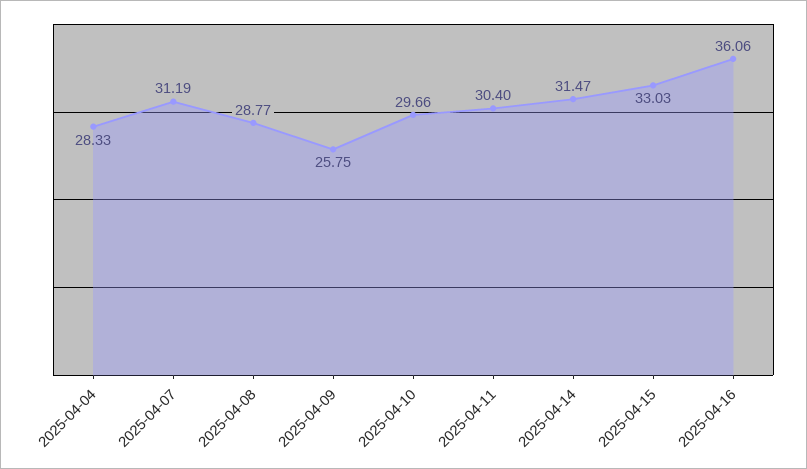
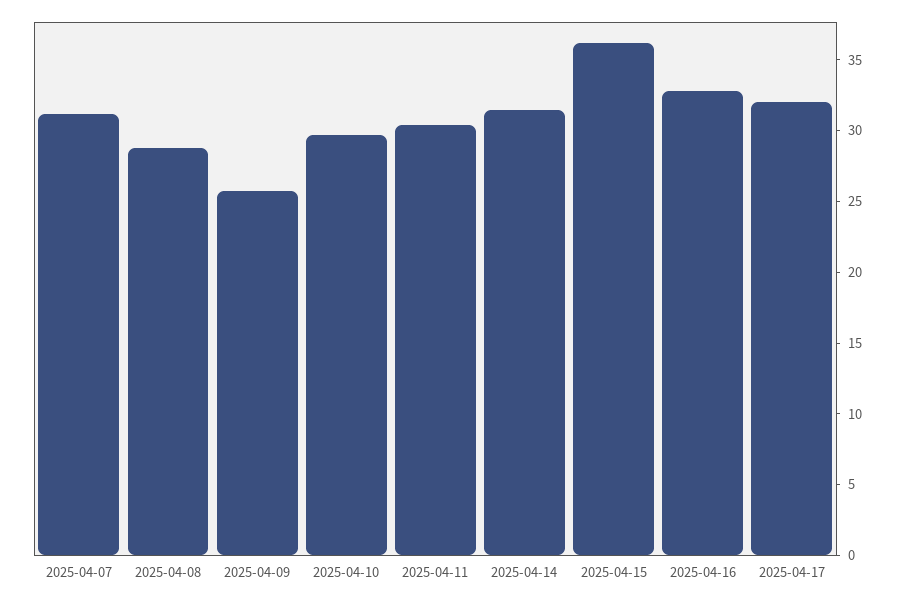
2025-04-04: 28.33 -> none
2025-04-15: 33.03 -> 36
2025-04-16: 36.06 -> 33
2025-04-17: none -> 32

